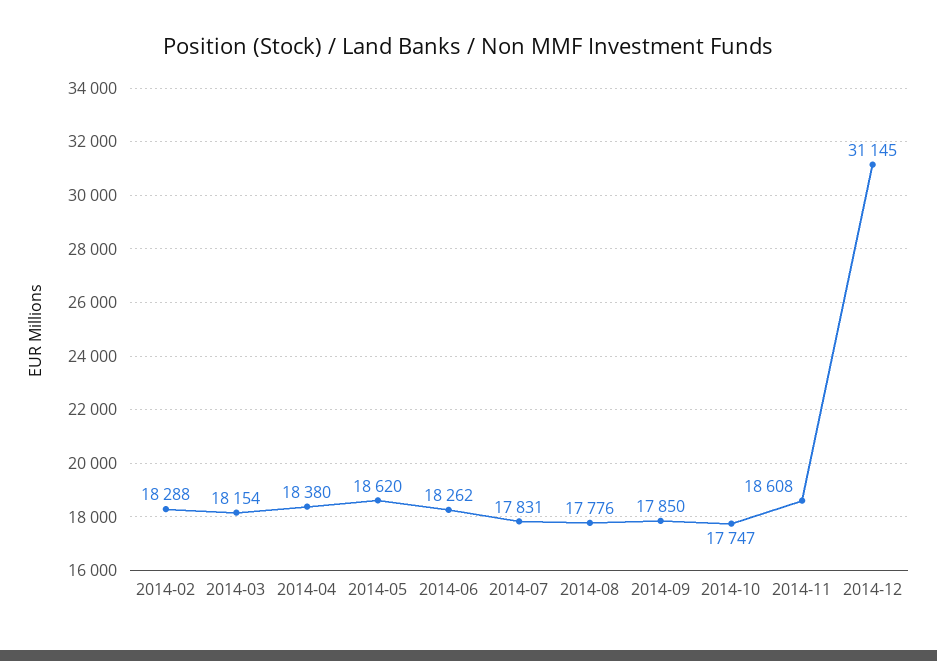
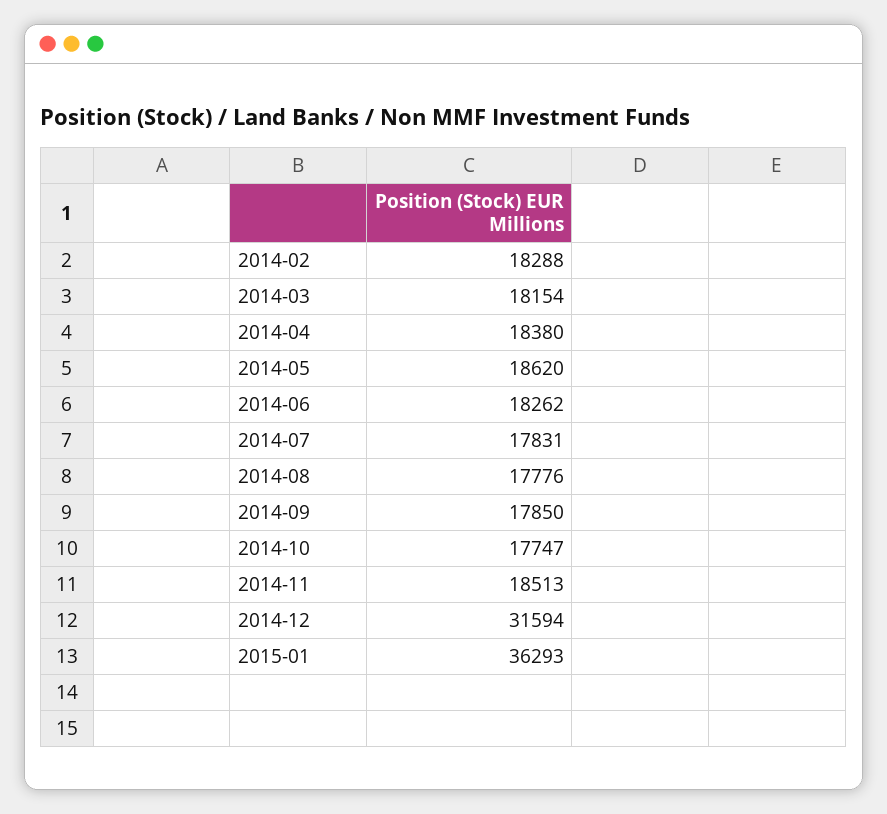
2014-11: 18608 -> 18513
2014-12: 31145 -> 31594
2015-01: none -> 36293

